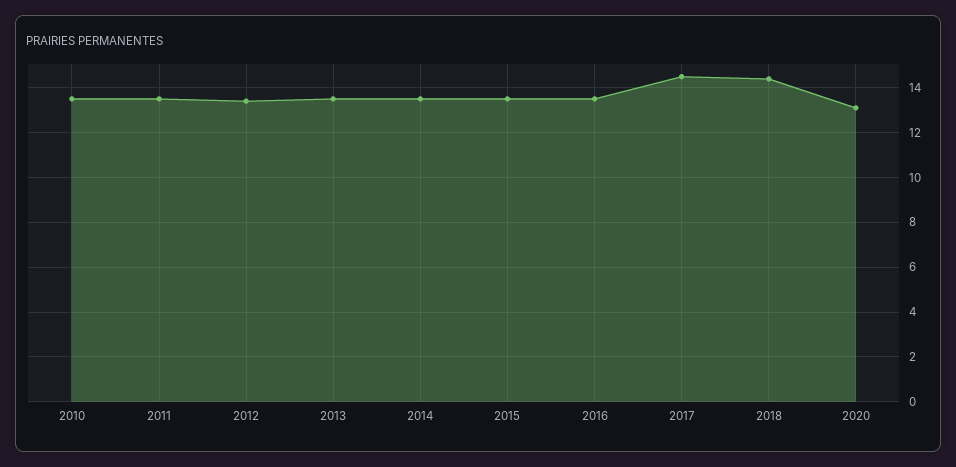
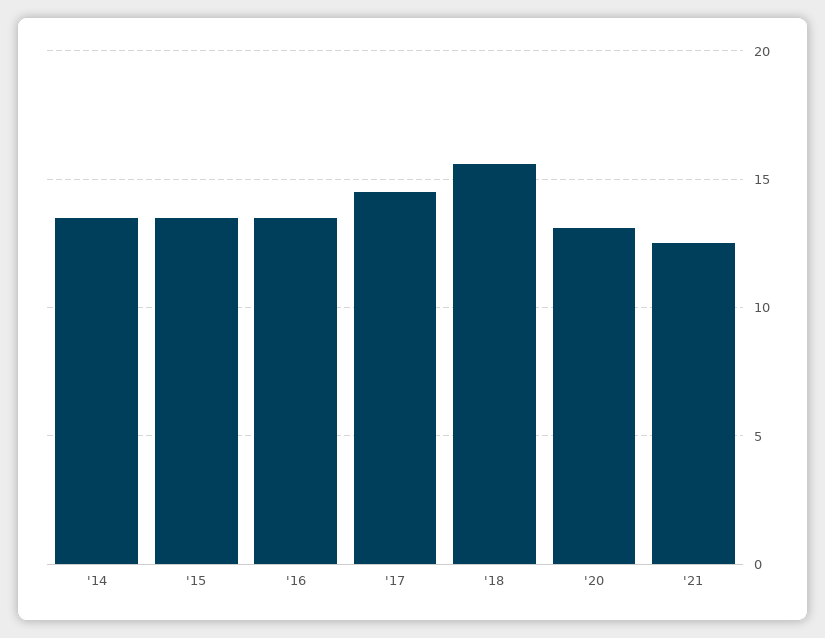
2010: 13.5 -> none
2011: 13.5 -> none
2012: 13.5 -> none
2013: 13.5 -> none
2018: 14.5 -> 15.5
'21: none -> 12.5

